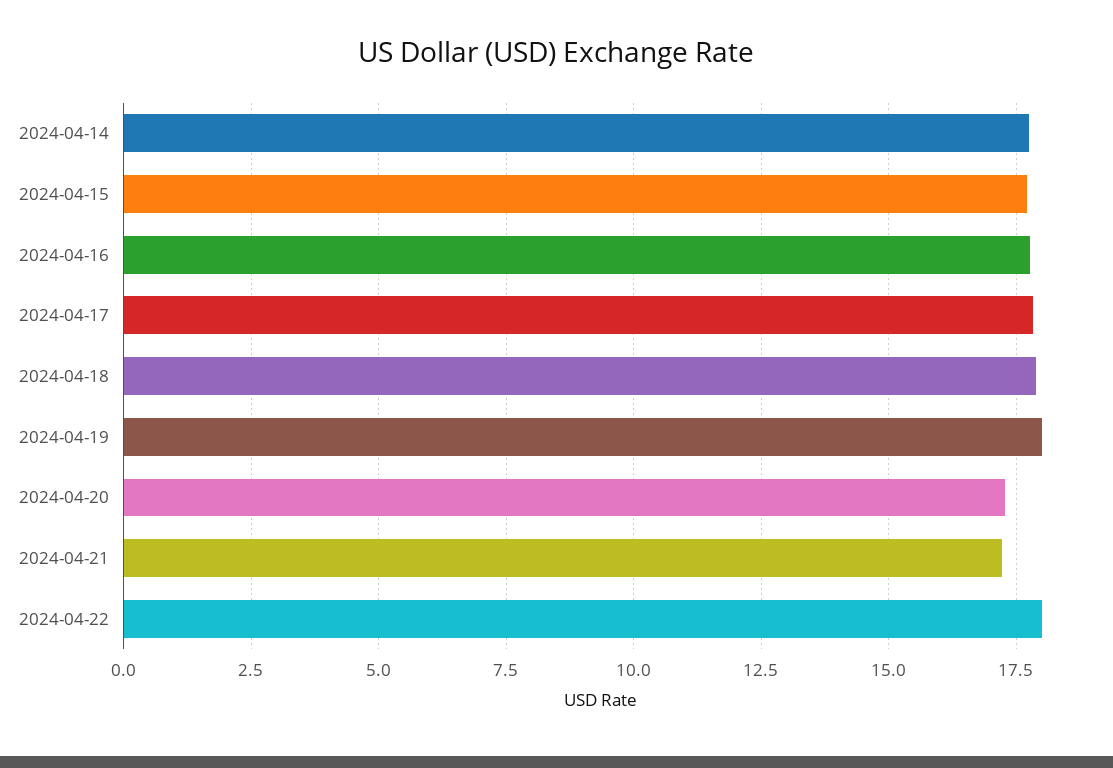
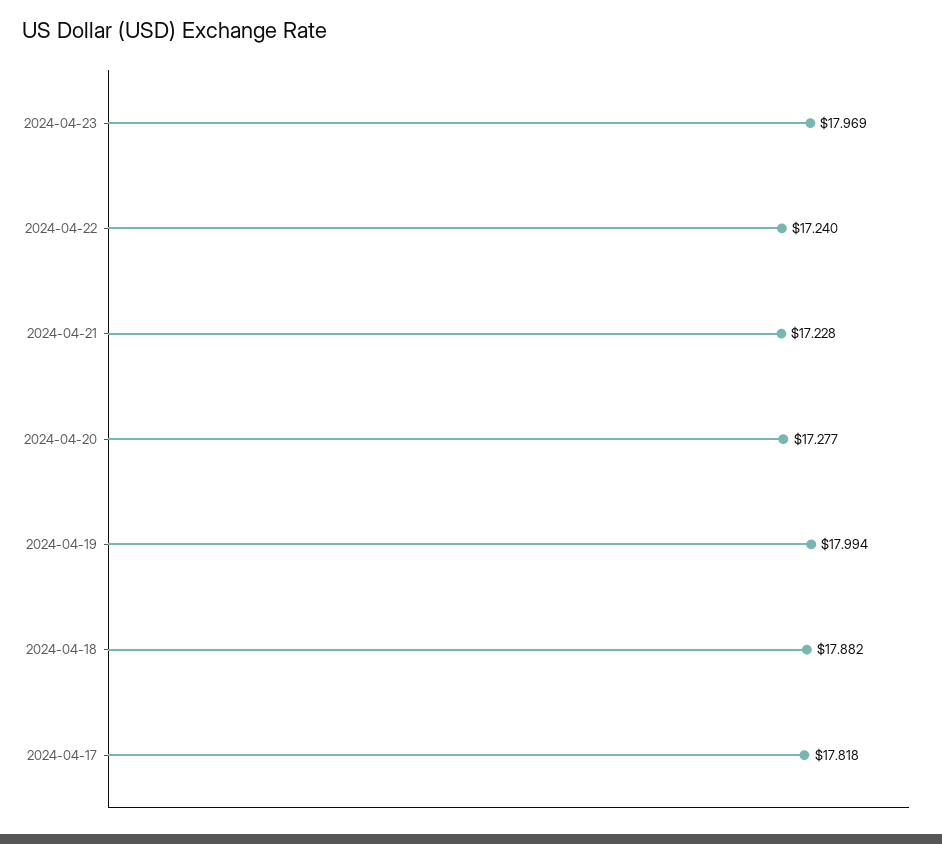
2024-04-14: 17.75 -> none
2024-04-15: 17.75 -> none
2024-04-16: 17.75 -> none
2024-04-22: 18 -> 17.24
2024-04-23: none -> 17.969

